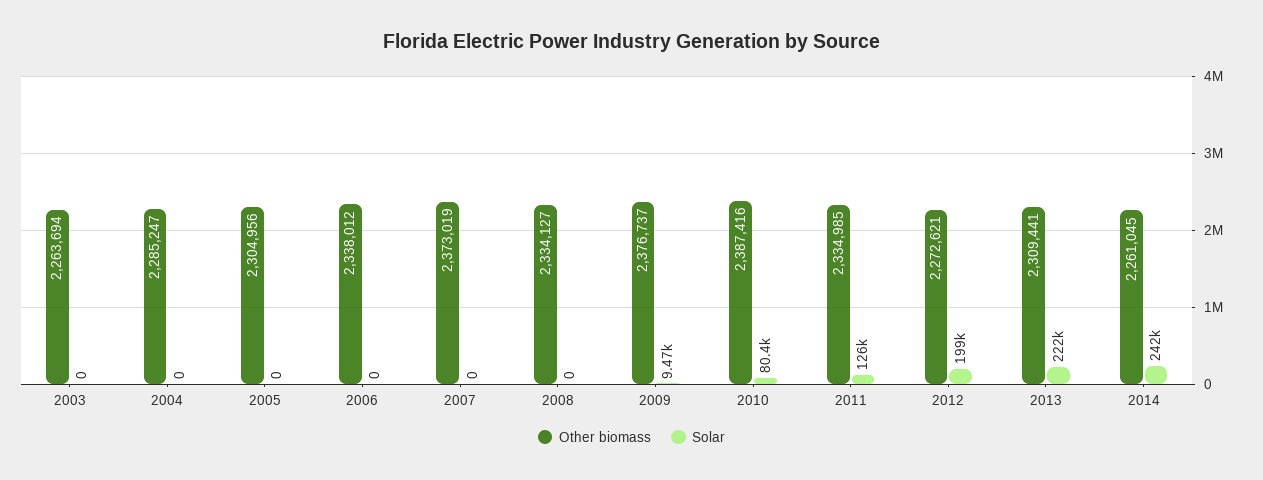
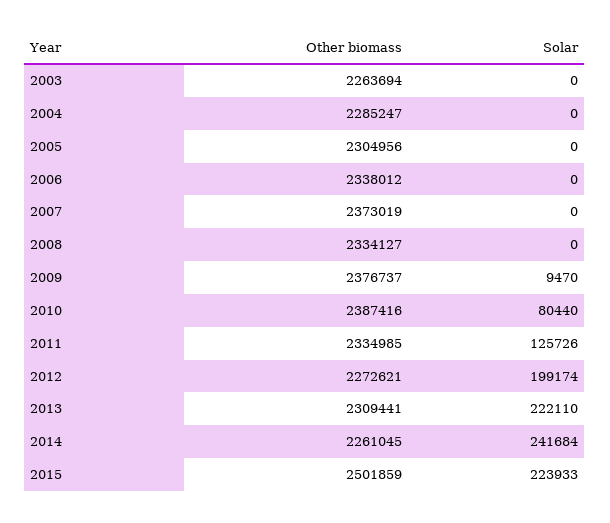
Other biomass, 2015: none -> 2501859
Solar, 2015: none -> 223933

